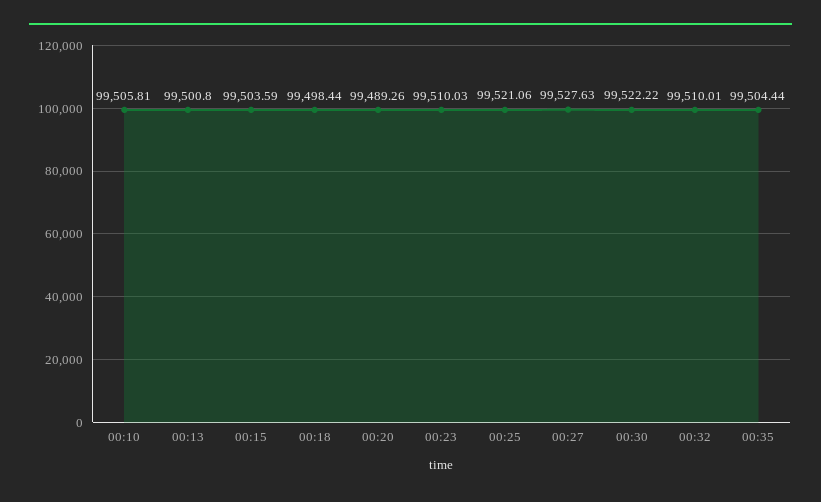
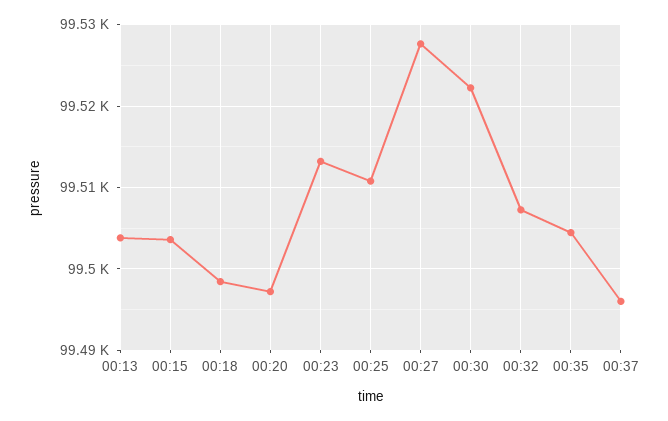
00:10: 99505.81 -> none
00:13: 99500.8 -> 99504
00:20: 99489.26 -> 99497
00:23: 99510.03 -> 99513
00:25: 99521.06 -> 99511
00:32: 99510.01 -> 99507
00:37: none -> 99496

